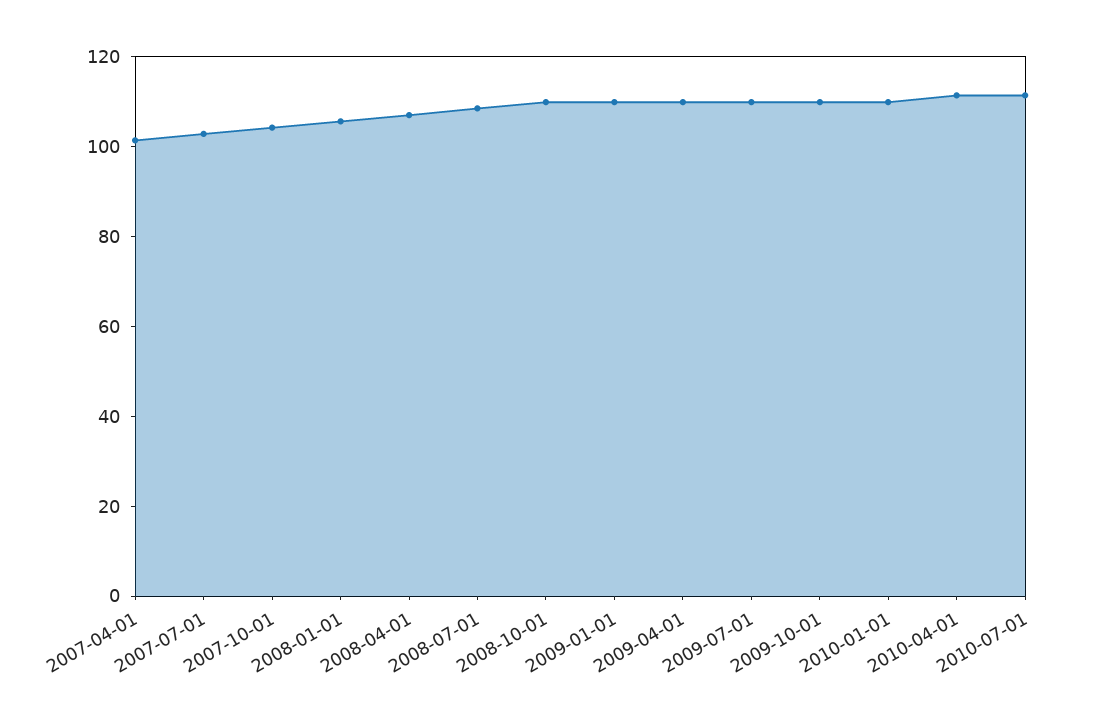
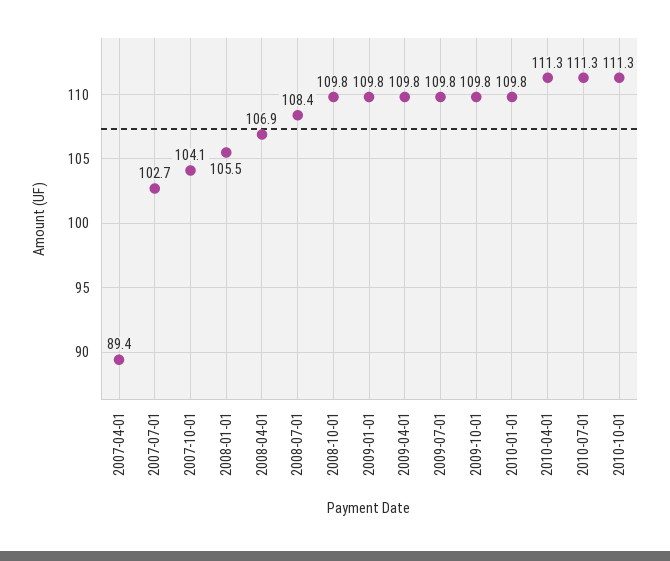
2007-04-01: 100 -> 89.4
2010-10-01: none -> 111.3

